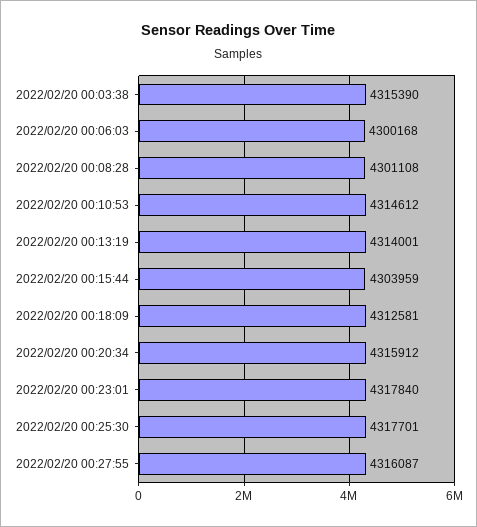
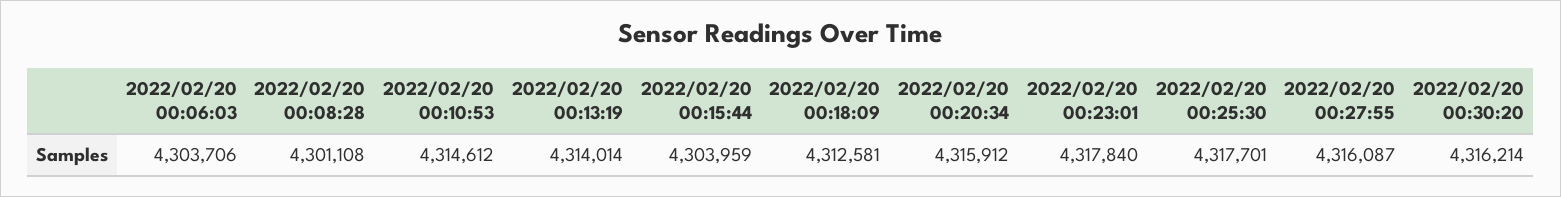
2022/02/20 00:03:38: 4315390 -> none
2022/02/20 00:06:03: 4300168 -> 4303706
2022/02/20 00:13:19: 4314001 -> 4314014
2022/02/20 00:30:20: none -> 4316214

